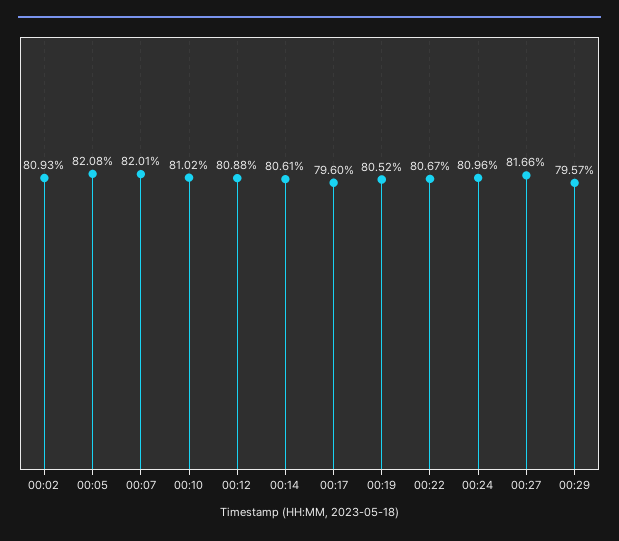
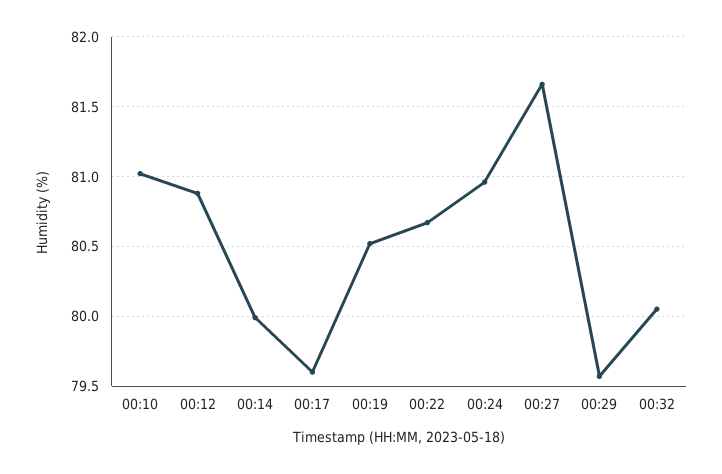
00:02: 80.93 -> none
00:05: 82.08 -> none
00:07: 82.01 -> none
00:14: 80.61 -> 80
00:32: none -> 80.05

